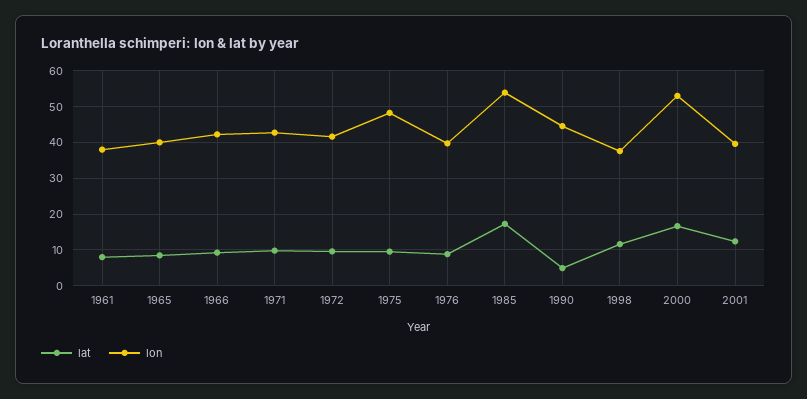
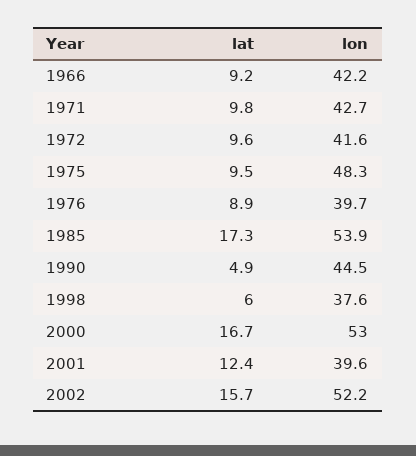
lat, 1961: 8 -> none
lon, 1961: 38 -> none
lat, 1965: 8 -> none
lon, 1965: 40 -> none
lat, 1998: 12 -> 6
lat, 2002: none -> 15.7
lon, 2002: none -> 52.2

